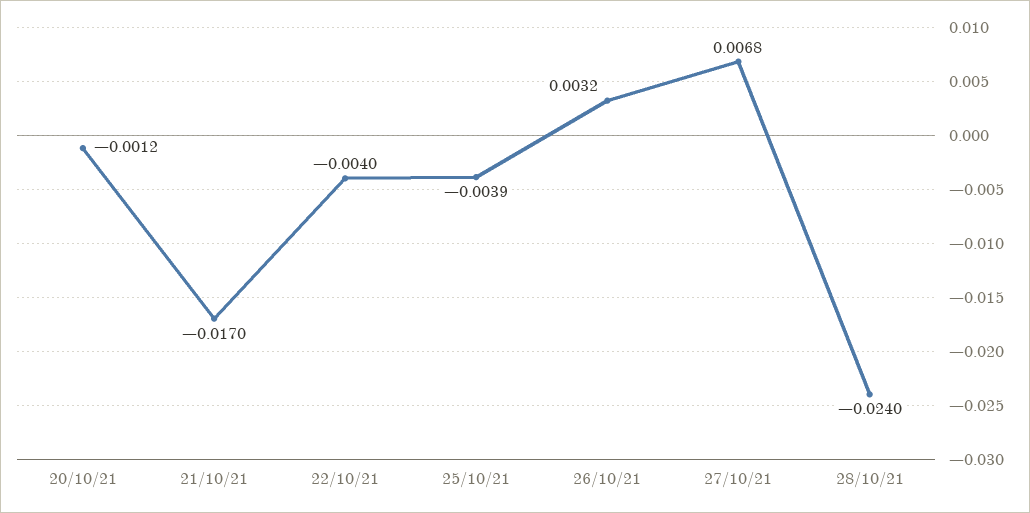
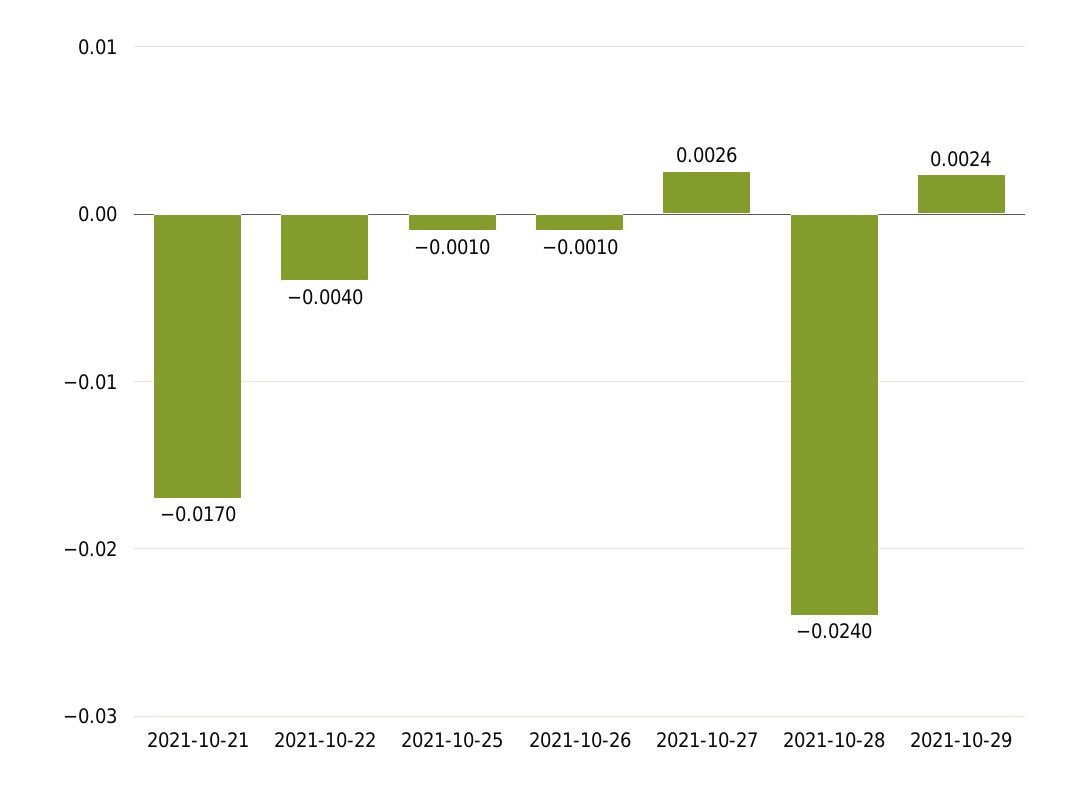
20/10/21: -0.0012 -> none
25/10/21: -0.0039 -> -0.001
26/10/21: 0.0032 -> -0.001
27/10/21: 0.0068 -> 0.0026
2021-10-29: none -> 0.0024

